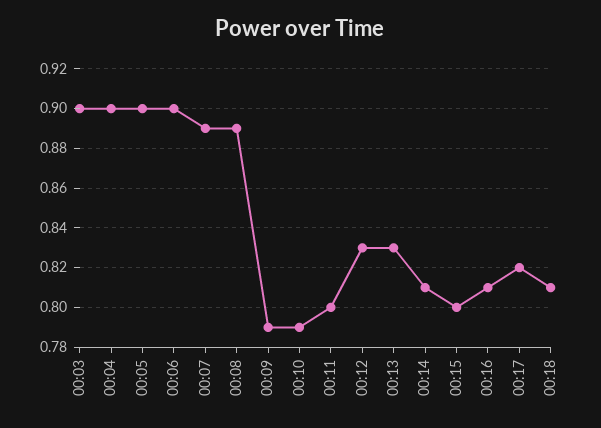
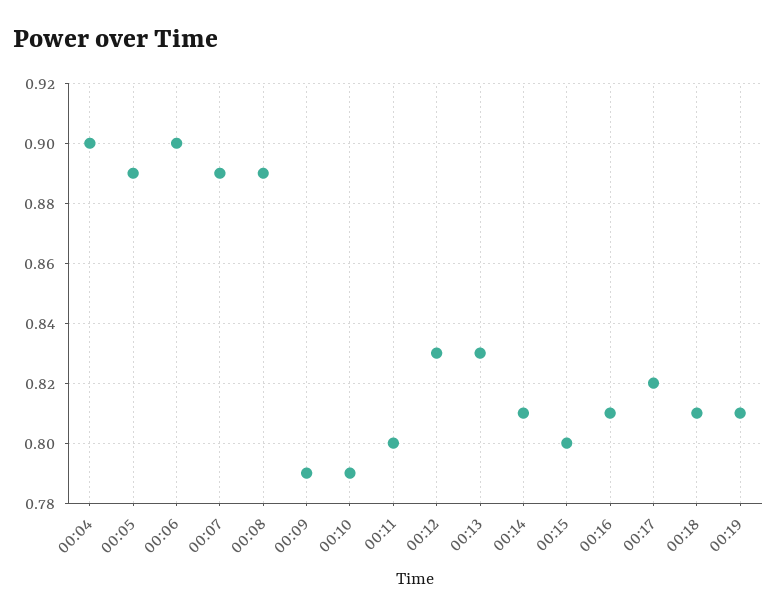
00:03: 0.9 -> none
00:05: 0.9 -> 0.89
00:19: none -> 0.81

